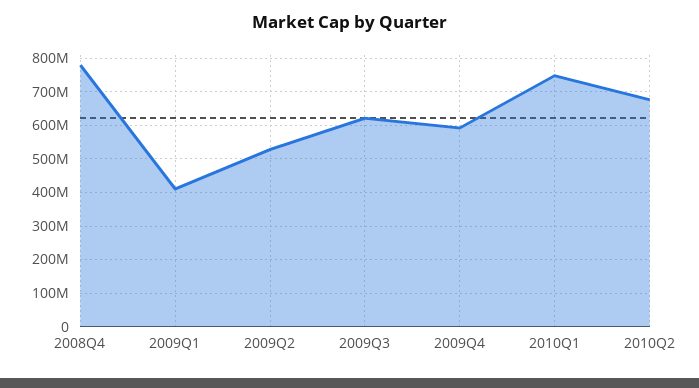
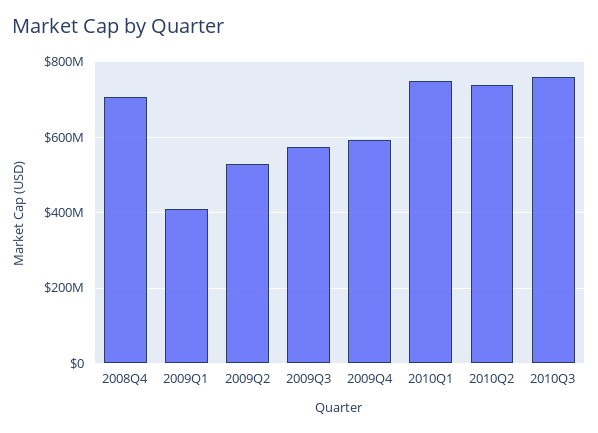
2008Q4: 780000000 -> 700000000
2009Q3: 620000000 -> 580000000
2010Q2: 680000000 -> 740000000
2010Q3: none -> 760000000

